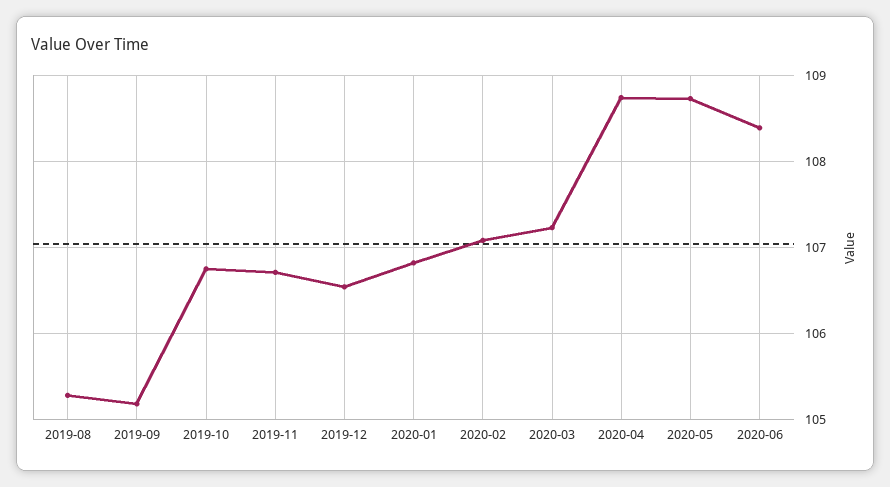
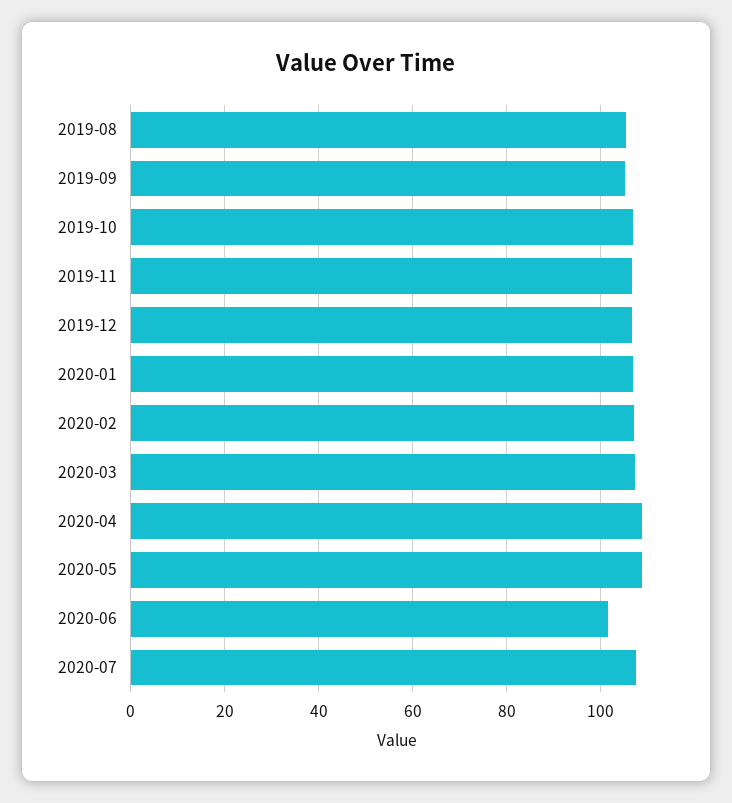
2020-06: 108.4 -> 102
2020-07: none -> 108

